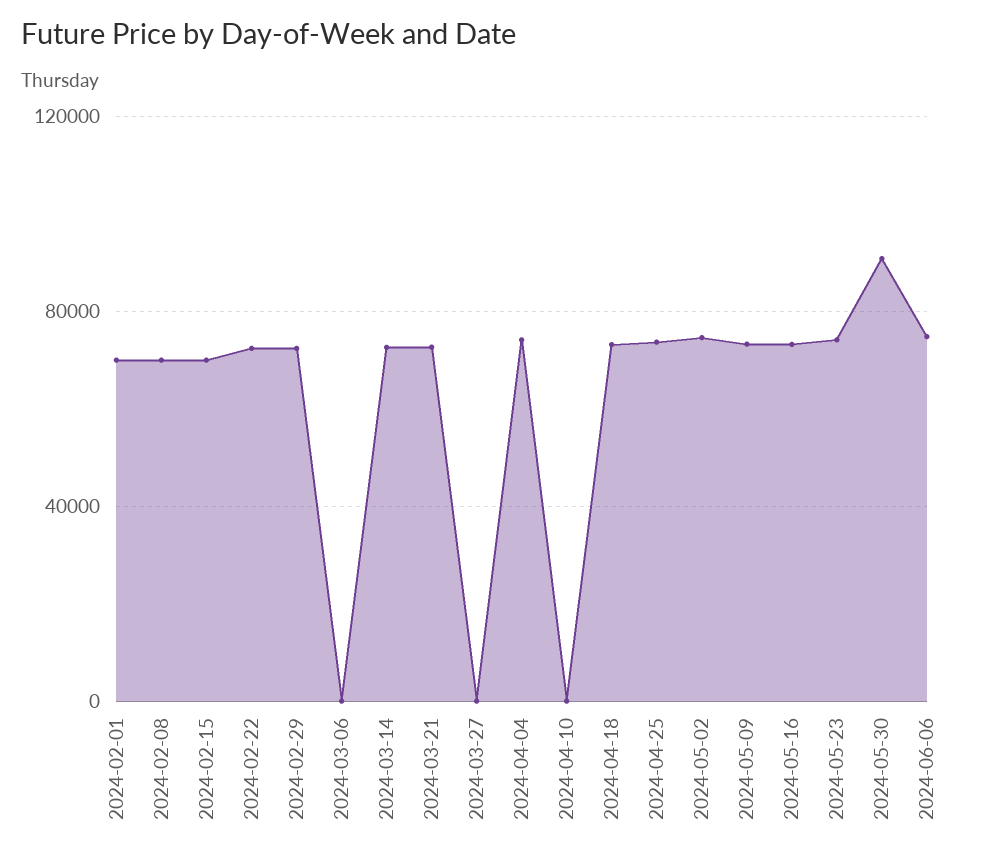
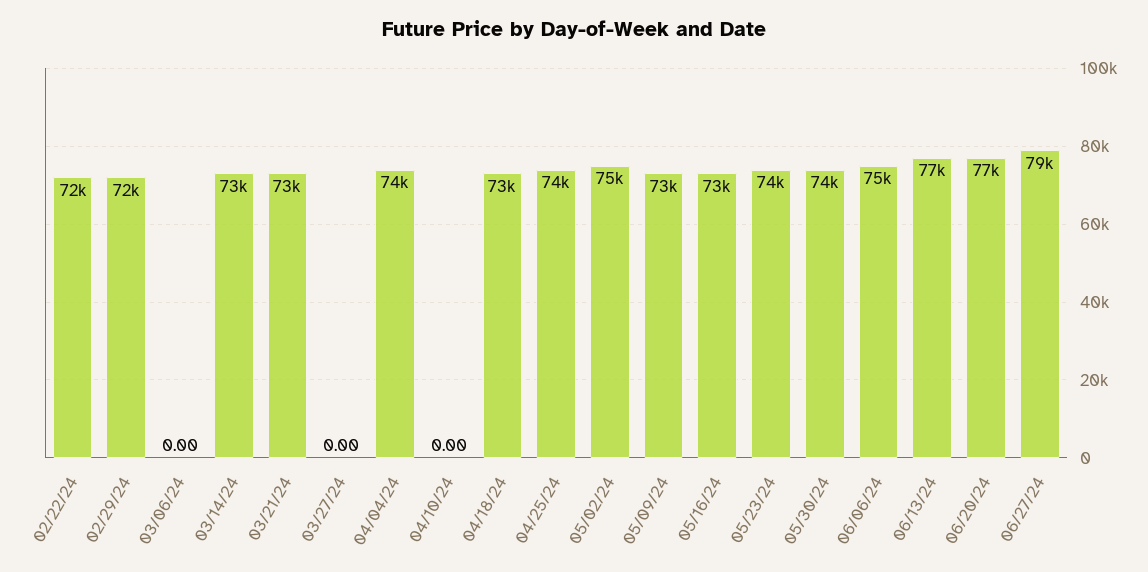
2024-02-01: 70000 -> none
2024-02-08: 70000 -> none
2024-02-15: 70000 -> none
2024-05-30: 90000 -> 74000
06/13/24: none -> 77000
06/20/24: none -> 77000
06/27/24: none -> 79000

